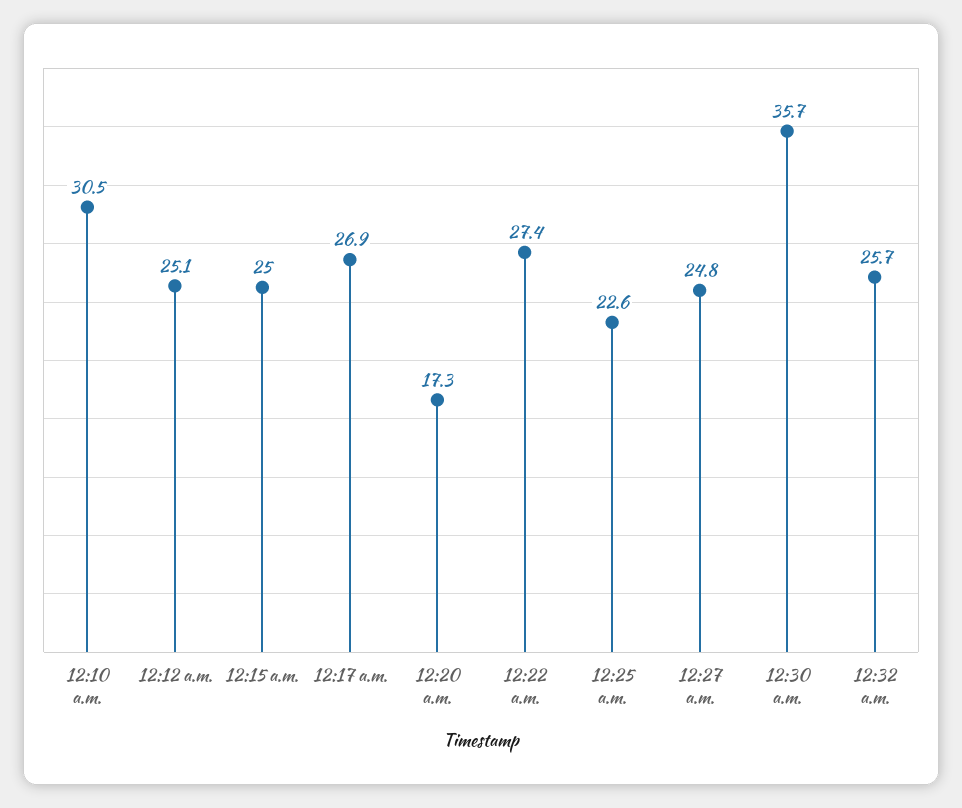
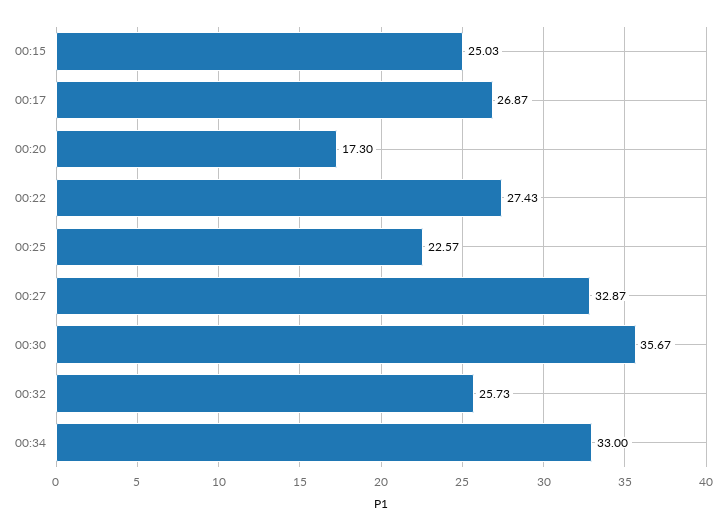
12:10 a.m.: 30.5 -> none
12:12 a.m.: 25.1 -> none
12:27 a.m.: 24.8 -> 32.87
00:34: none -> 33

